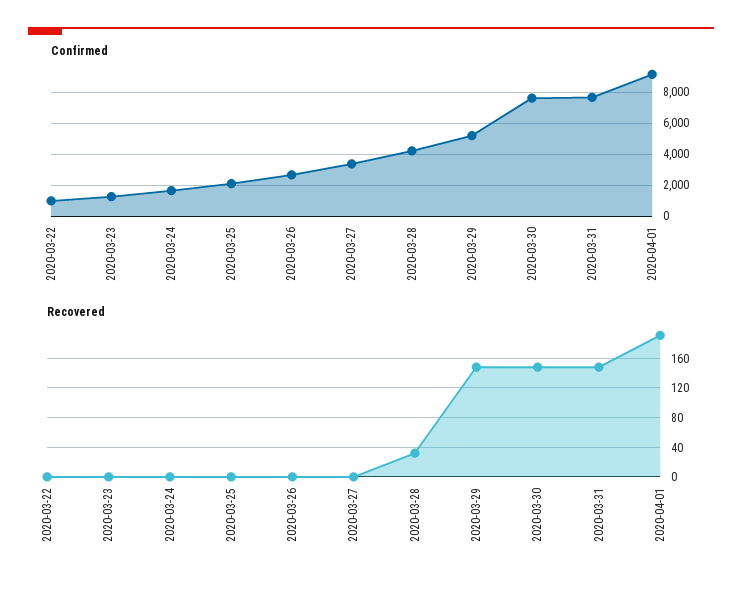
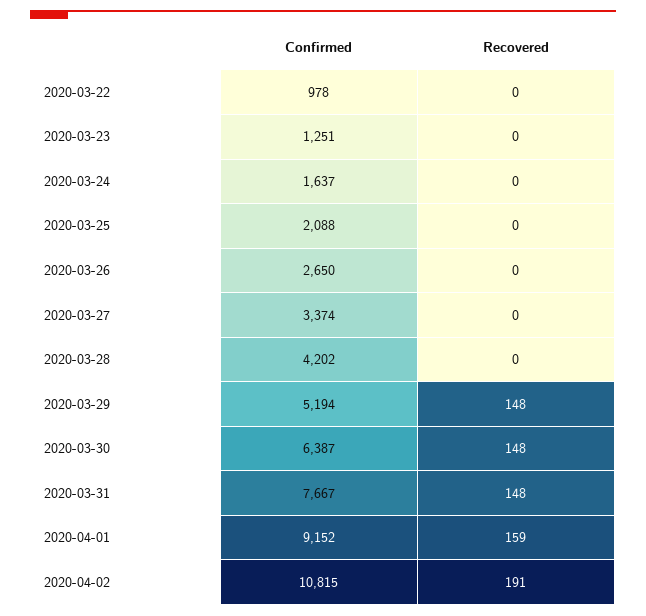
Confirmed, 2020-03-30: 7500 -> 6387
Recovered, 2020-03-28: 30 -> 0
Recovered, 2020-04-01: 190 -> 159
Confirmed, 2020-04-02: none -> 10815
Recovered, 2020-04-02: none -> 191

